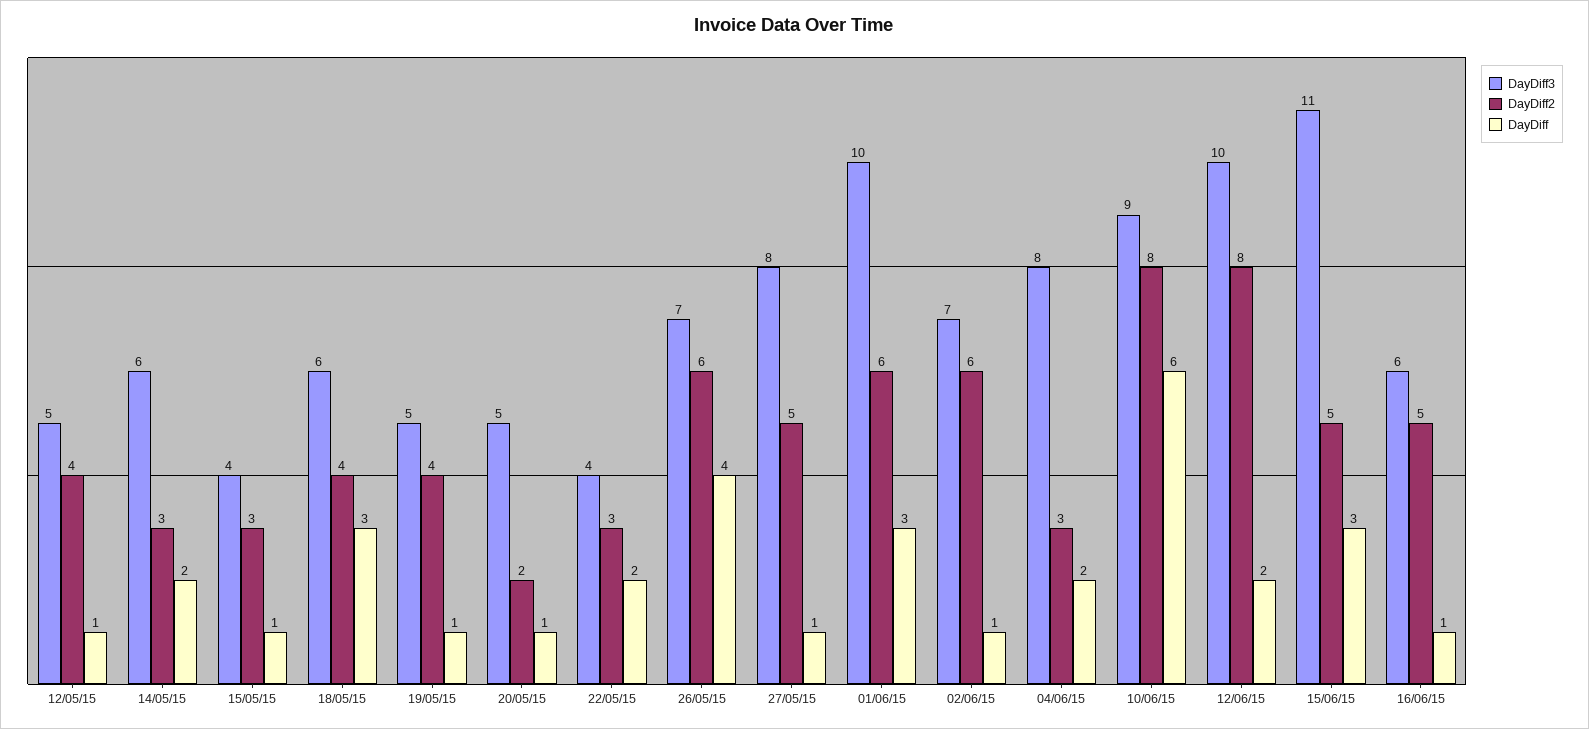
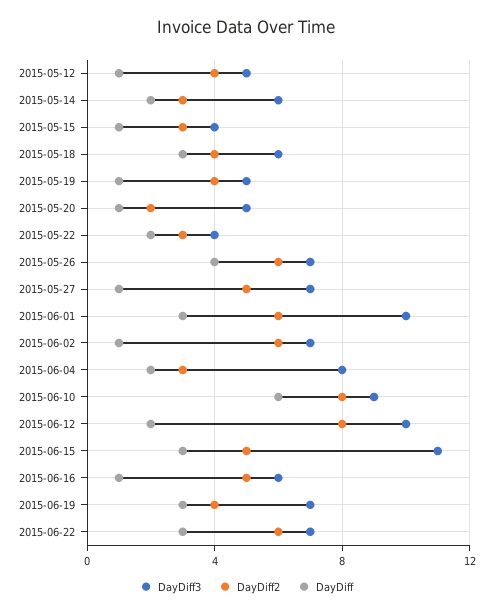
DayDiff3, 27/05/15: 8 -> 7
DayDiff3, 2015-06-19: none -> 7
DayDiff2, 2015-06-19: none -> 4
DayDiff, 2015-06-19: none -> 3
DayDiff3, 2015-06-22: none -> 7
DayDiff2, 2015-06-22: none -> 6
DayDiff, 2015-06-22: none -> 3

